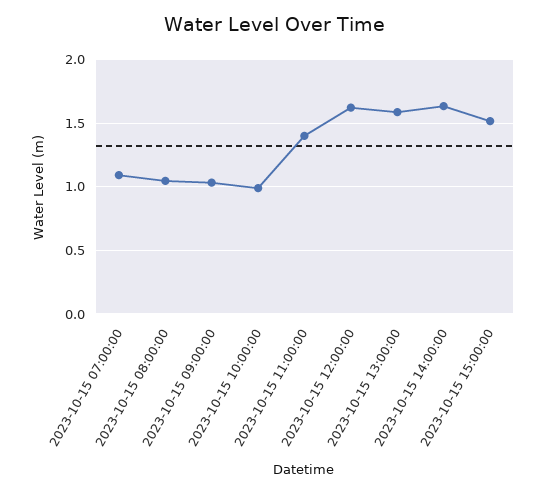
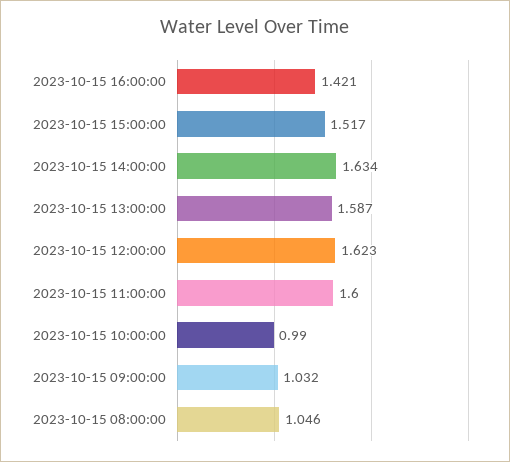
2023-10-15 07:00:00: 1.1 -> none
2023-10-15 11:00:00: 1.4 -> 1.6
2023-10-15 16:00:00: none -> 1.421

